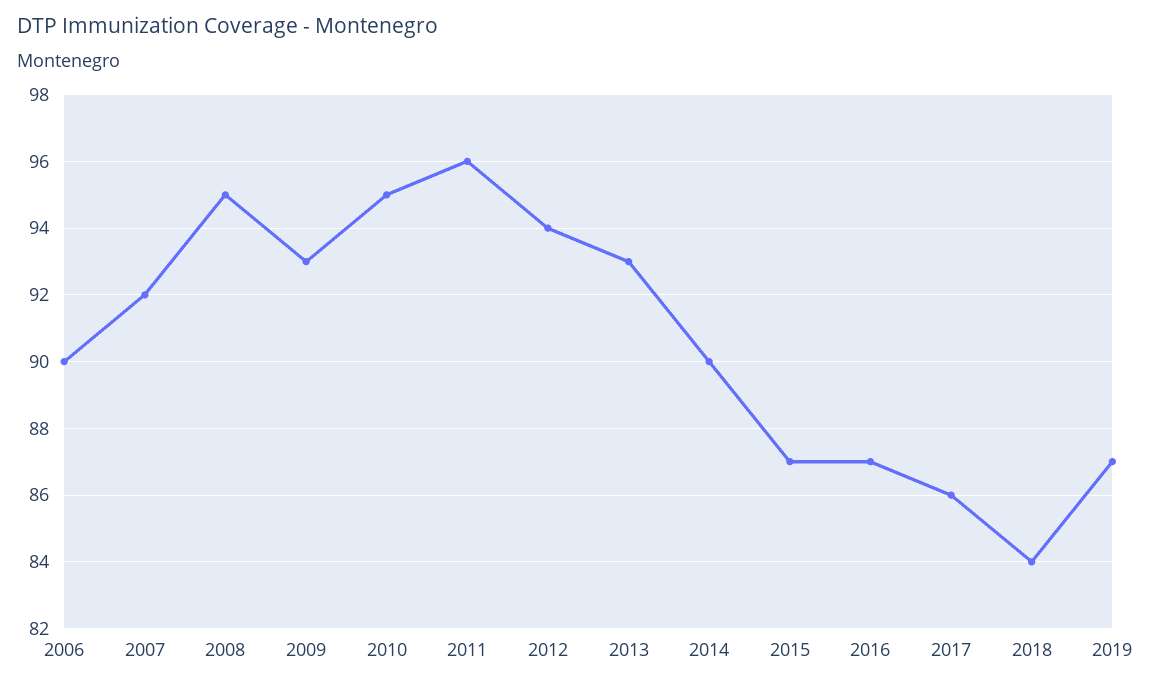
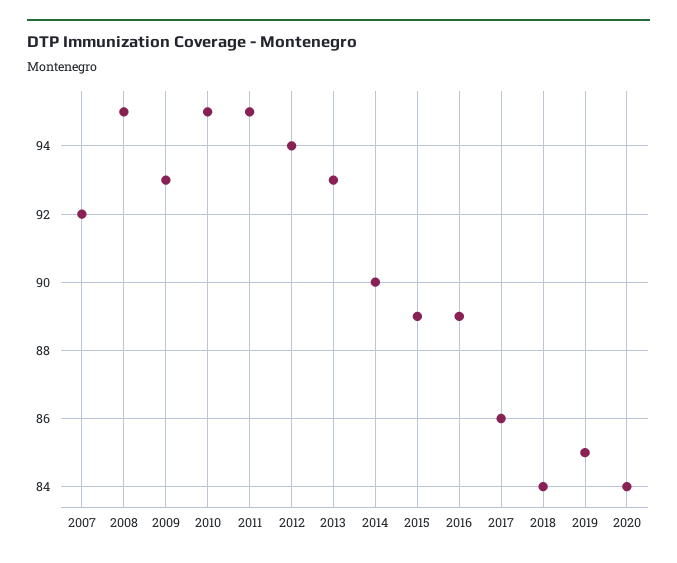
2006: 90 -> none
2011: 96 -> 95
2015: 87 -> 89
2016: 87 -> 89
2019: 87 -> 85
2020: none -> 84

